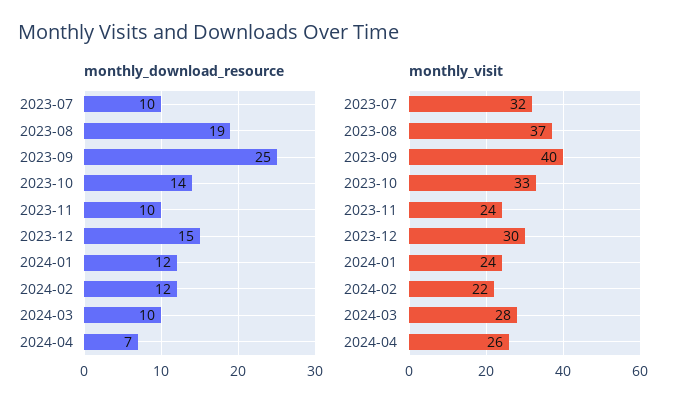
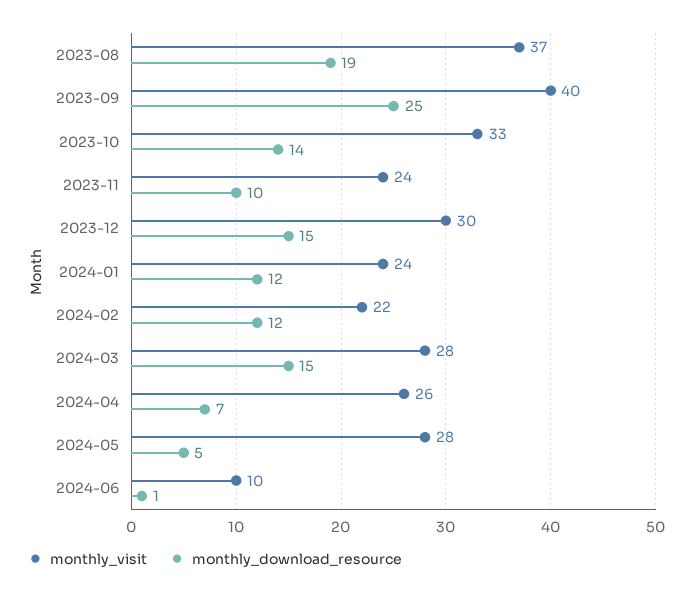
monthly_download_resource, 2023-07: 10 -> none
monthly_download_resource, 2024-03: 10 -> 15
monthly_visit, 2023-07: 32 -> none
monthly_visit, 2024-05: none -> 28
monthly_download_resource, 2024-05: none -> 5
monthly_visit, 2024-06: none -> 10
monthly_download_resource, 2024-06: none -> 1

